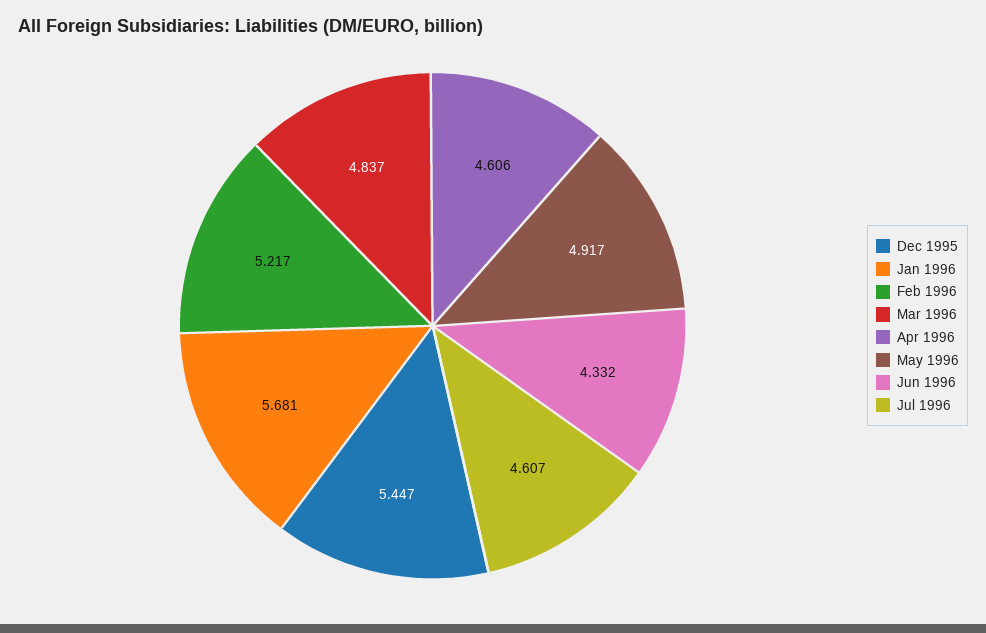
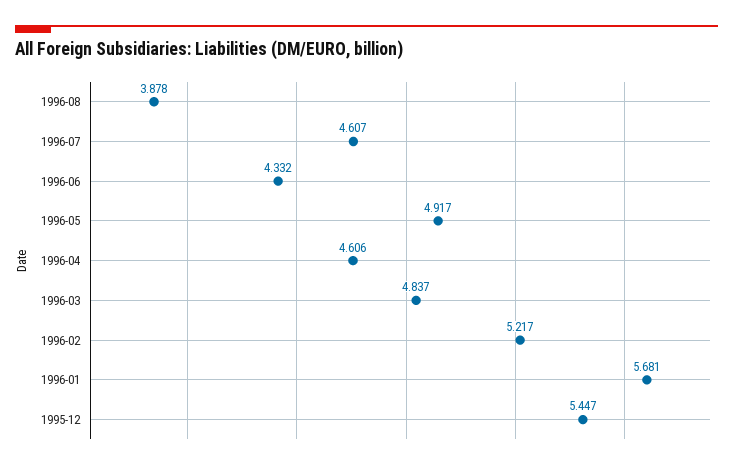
1996-08: none -> 3.878

